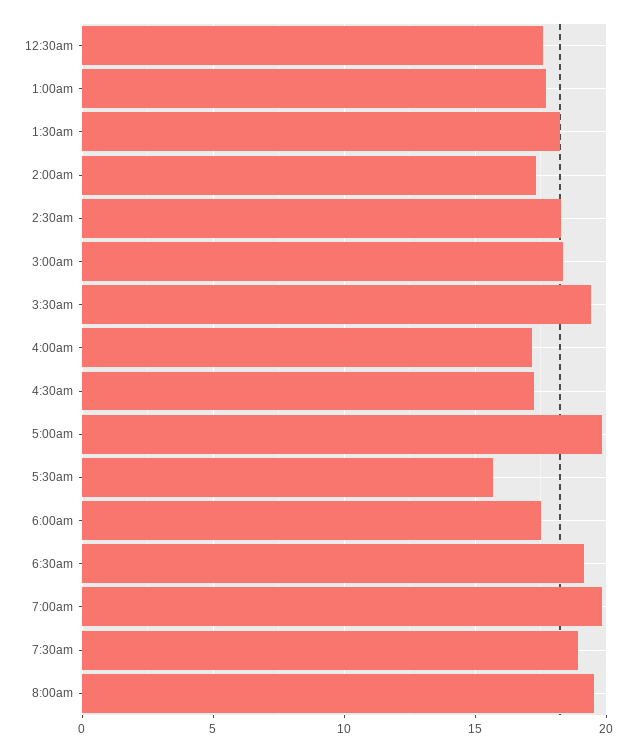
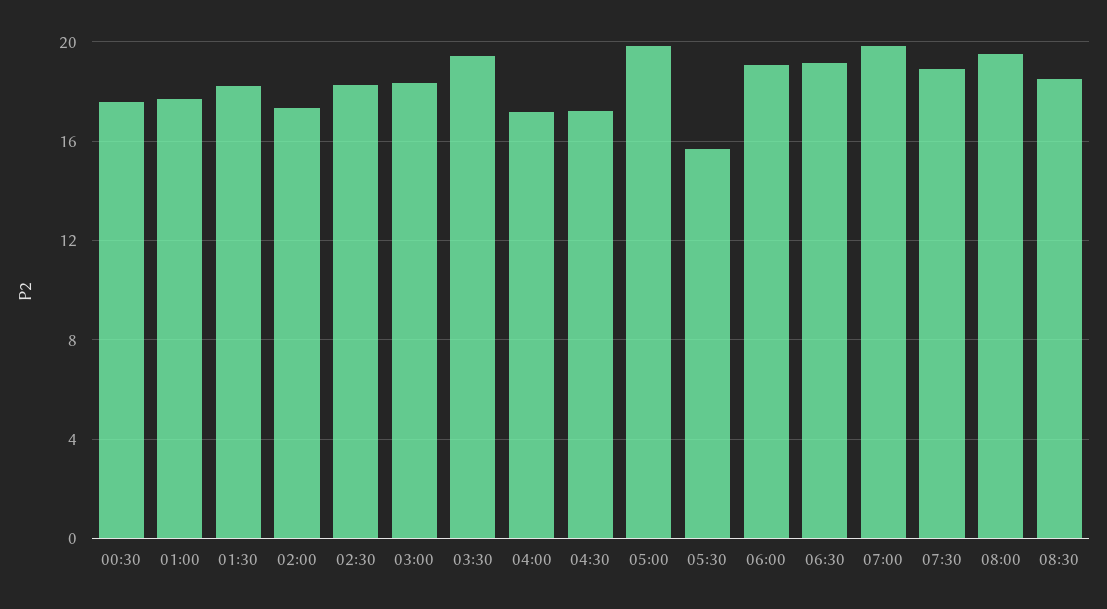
6:00am: 17.5 -> 19
08:30: none -> 18.5

